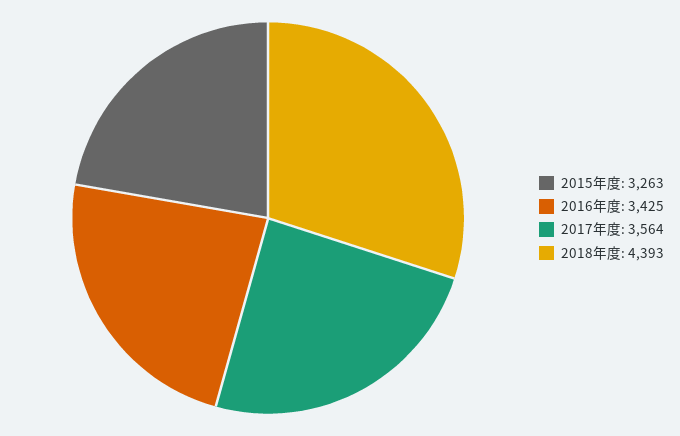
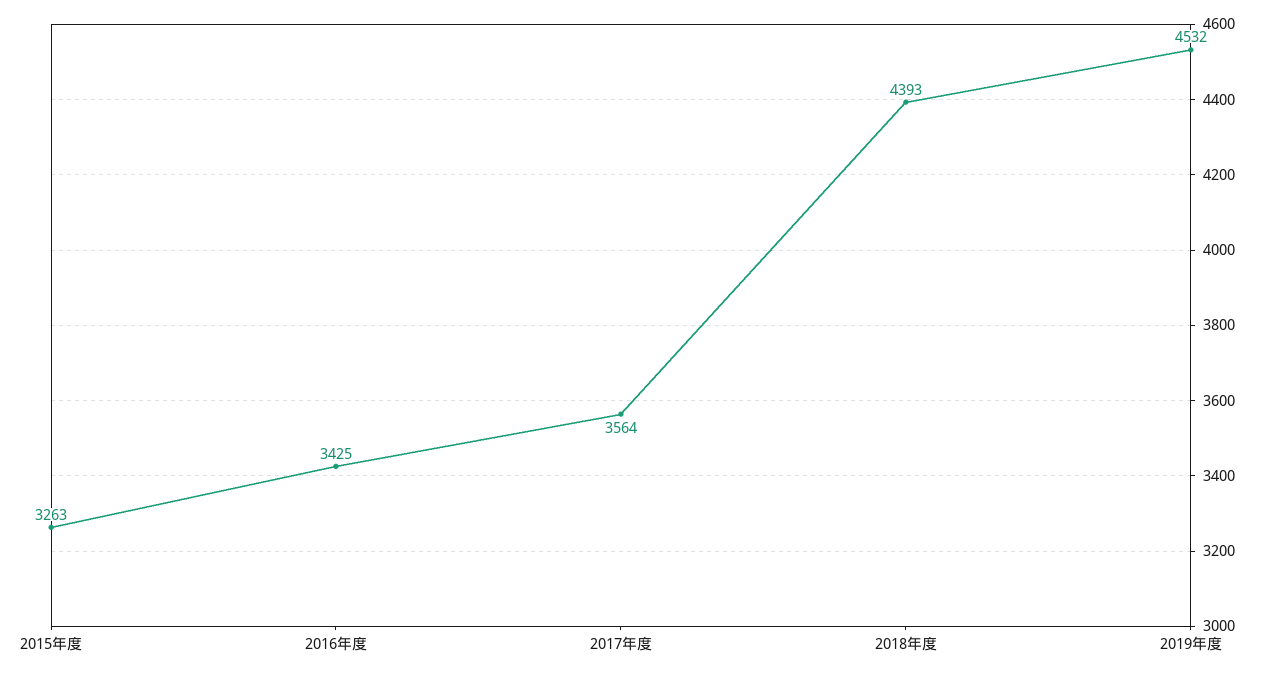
2019年度: none -> 4532

